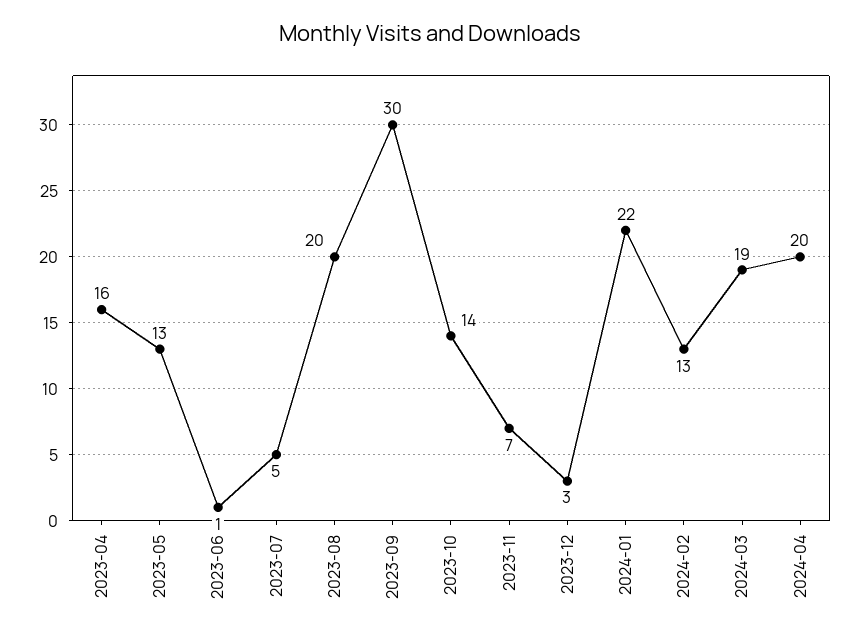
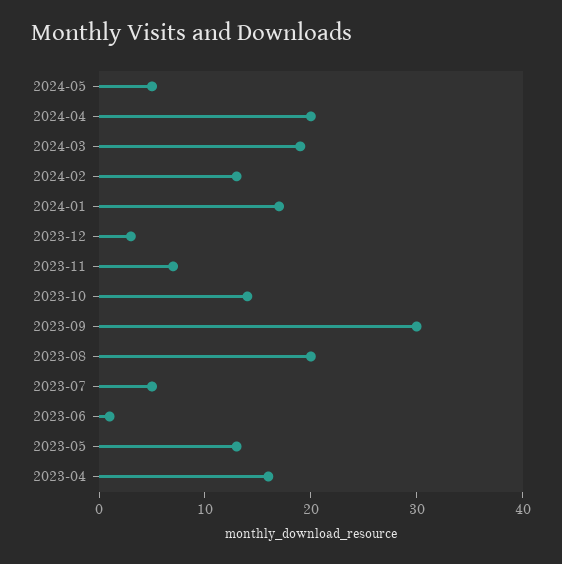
2024-01: 22 -> 17
2024-05: none -> 5

